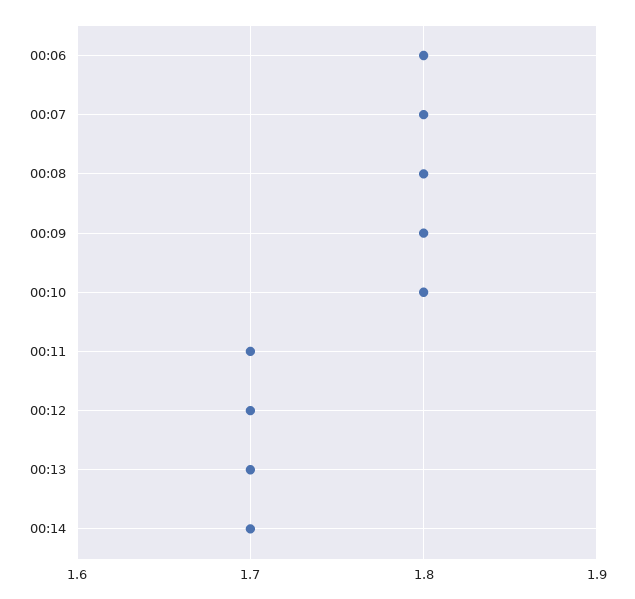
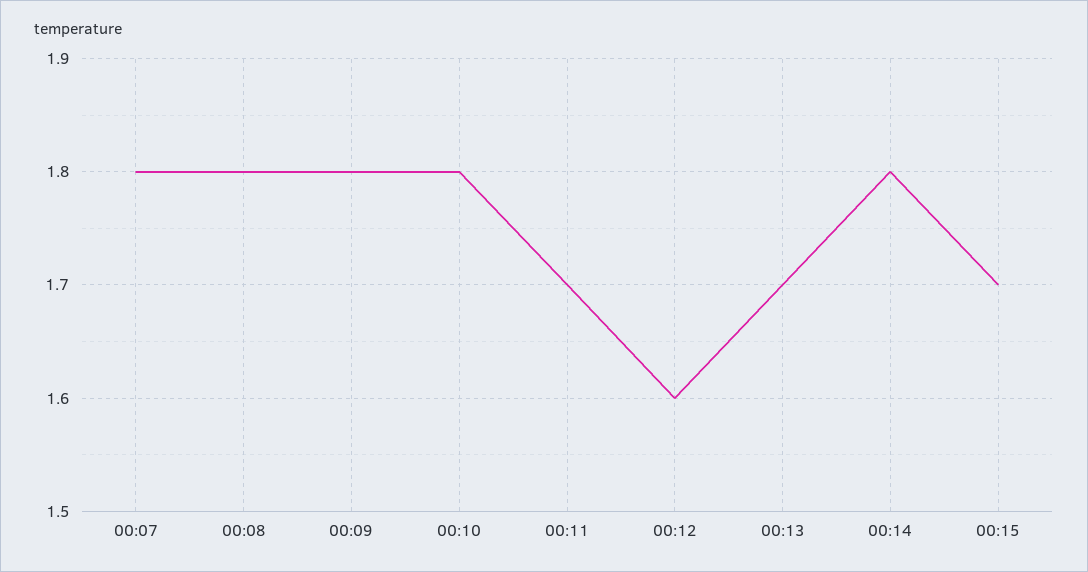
00:06: 1.8 -> none
00:12: 1.7 -> 1.6
00:14: 1.7 -> 1.8
00:15: none -> 1.7

